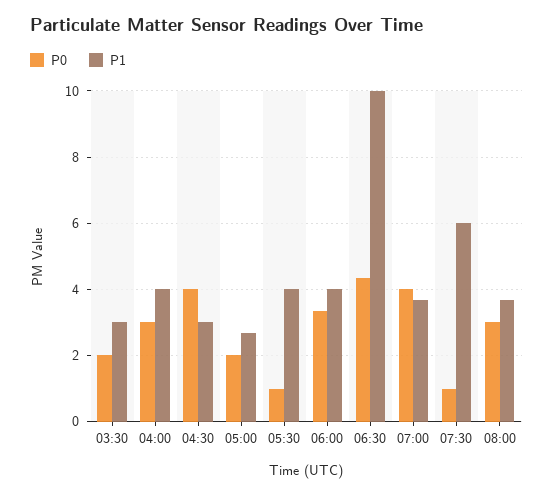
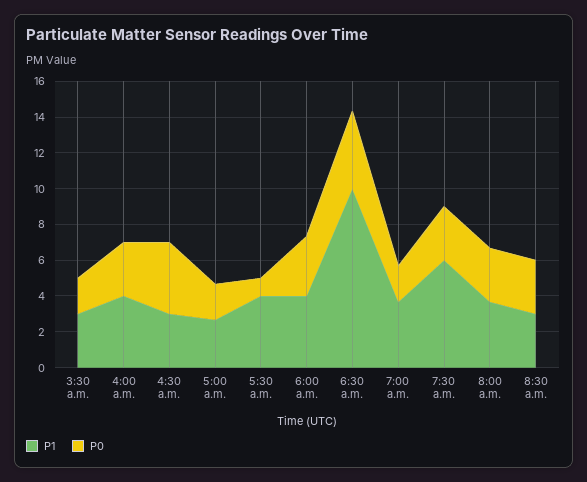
P0, 07:00: 4 -> 2
P0, 07:30: 1 -> 3
P1, 8:30 a.m.: none -> 3
P0, 8:30 a.m.: none -> 3

